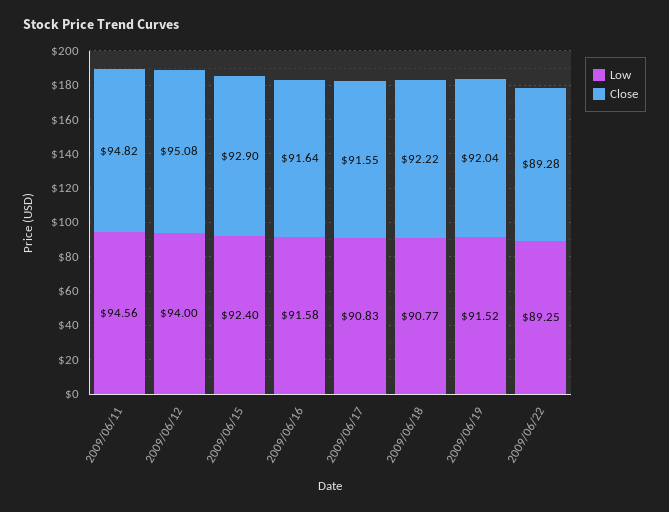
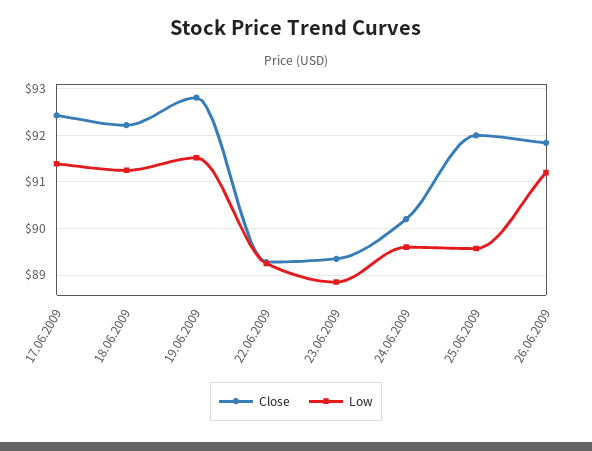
Low, 2009/06/11: 94.56 -> none
Close, 2009/06/11: 94.82 -> none
Low, 2009/06/12: 94 -> none
Close, 2009/06/12: 95.08 -> none
Low, 2009/06/15: 92.4 -> none
Close, 2009/06/15: 92.9 -> none
Low, 2009/06/16: 91.58 -> none
Close, 2009/06/16: 91.64 -> none
Low, 2009/06/17: 90.83 -> 91.4
Close, 2009/06/17: 91.55 -> 92.4
Low, 2009/06/18: 90.77 -> 91.2
Close, 2009/06/19: 92.04 -> 92.8
Close, 23.06.2009: none -> 89.4
Low, 23.06.2009: none -> 88.8
Close, 24.06.2009: none -> 90.2
Low, 24.06.2009: none -> 89.6
Close, 25.06.2009: none -> 92
Low, 25.06.2009: none -> 89.6
Close, 26.06.2009: none -> 91.8
Low, 26.06.2009: none -> 91.2

